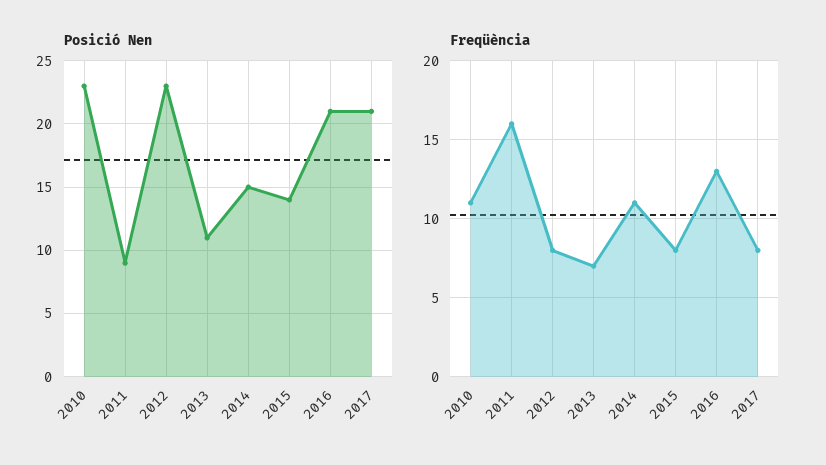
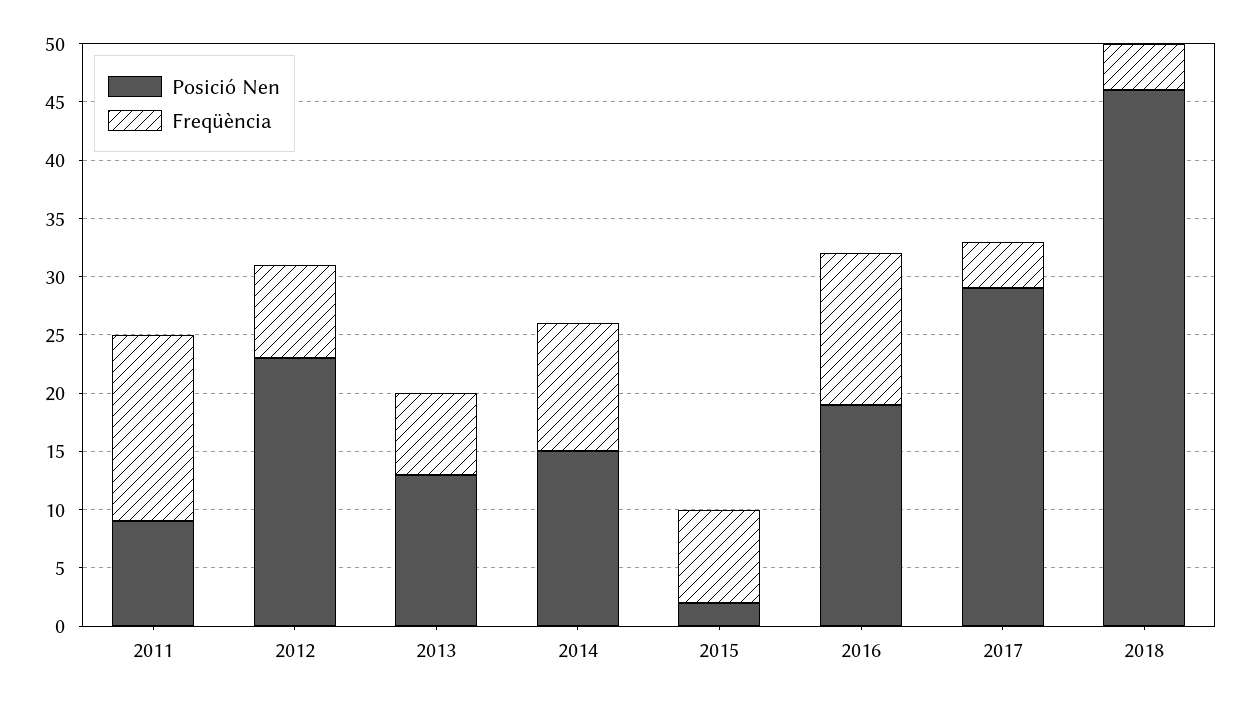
Posició Nen, 2010: 23 -> none
Posició Nen, 2013: 11 -> 13
Posició Nen, 2015: 14 -> 2
Posició Nen, 2016: 21 -> 19
Posició Nen, 2017: 21 -> 29
Freqüència, 2010: 11 -> none
Freqüència, 2017: 8 -> 4
Posició Nen, 2018: none -> 46
Freqüència, 2018: none -> 4

